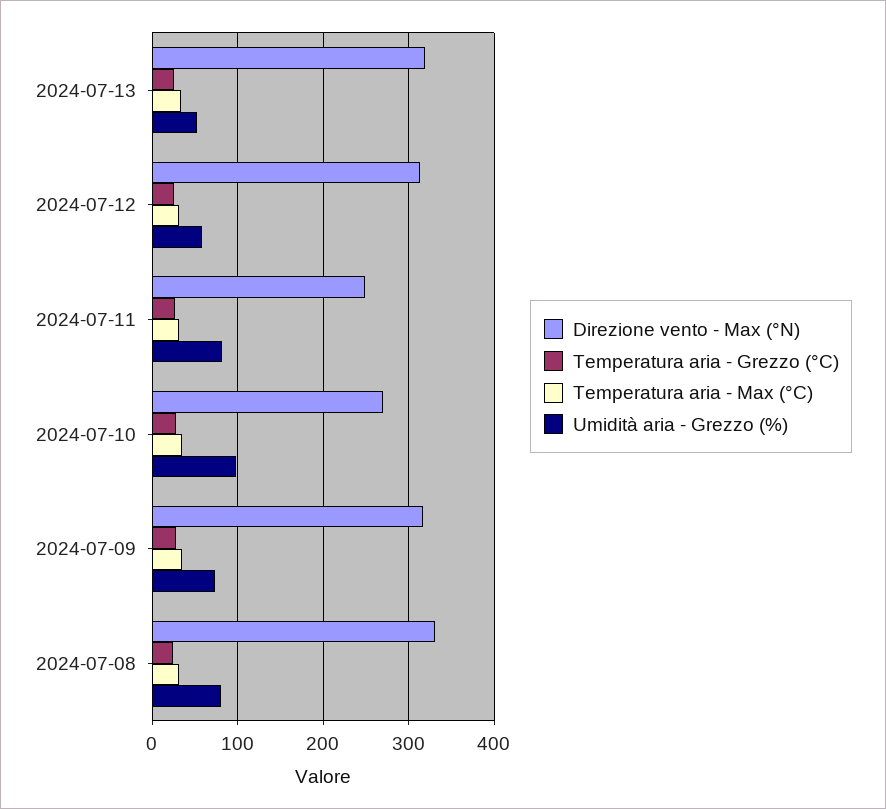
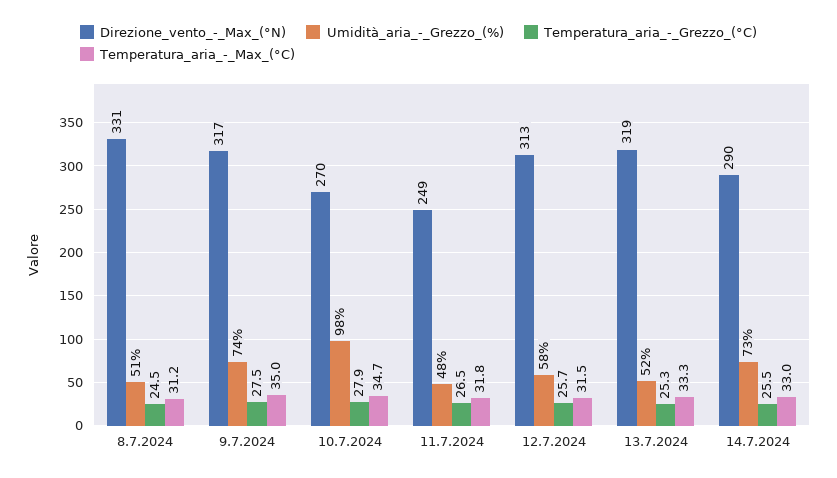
Umidità aria - Grezzo (%), 2024-07-11: 80 -> 48
Umidità aria - Grezzo (%), 2024-07-08: 80 -> 51
Direzione vento - Max (°N), 14.7.2024: none -> 290
Umidità aria - Grezzo (%), 14.7.2024: none -> 73
Temperatura aria - Grezzo (°C), 14.7.2024: none -> 25.5
Temperatura aria - Max (°C), 14.7.2024: none -> 33

